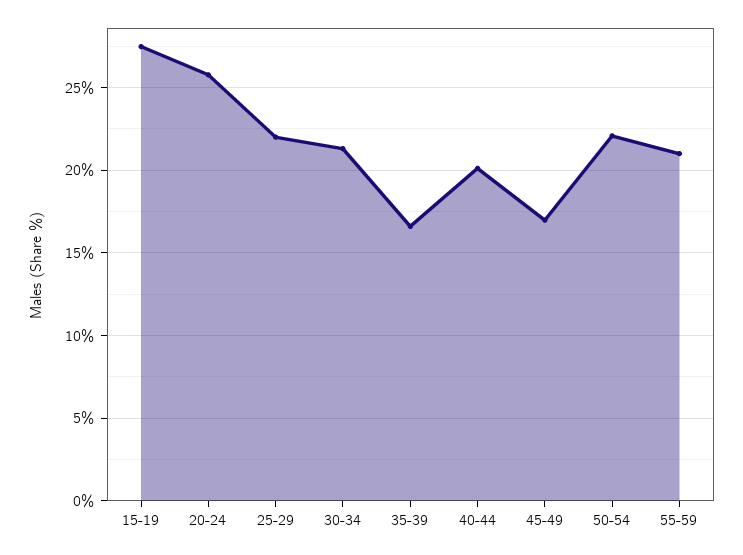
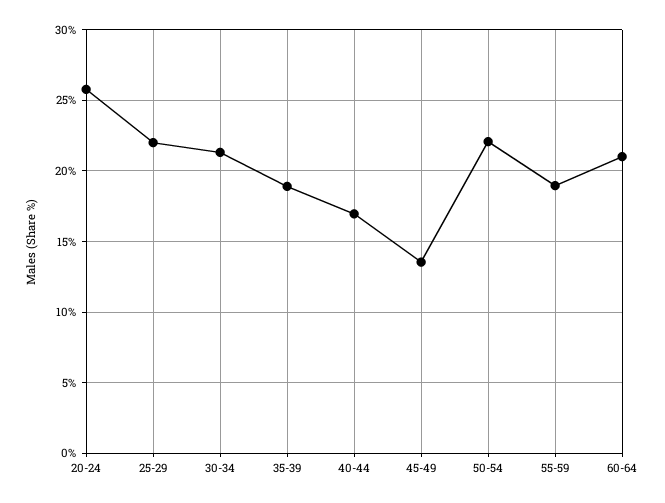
15-19: 27.5 -> none
35-39: 16.5 -> 19
40-44: 20 -> 17
45-49: 17 -> 13.5
55-59: 21 -> 19
60-64: none -> 21

